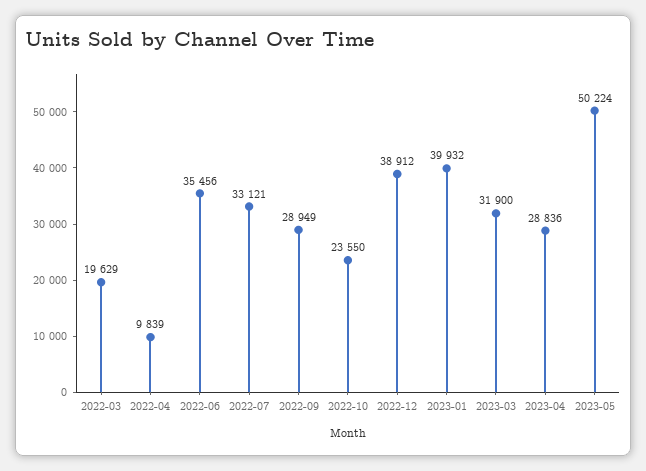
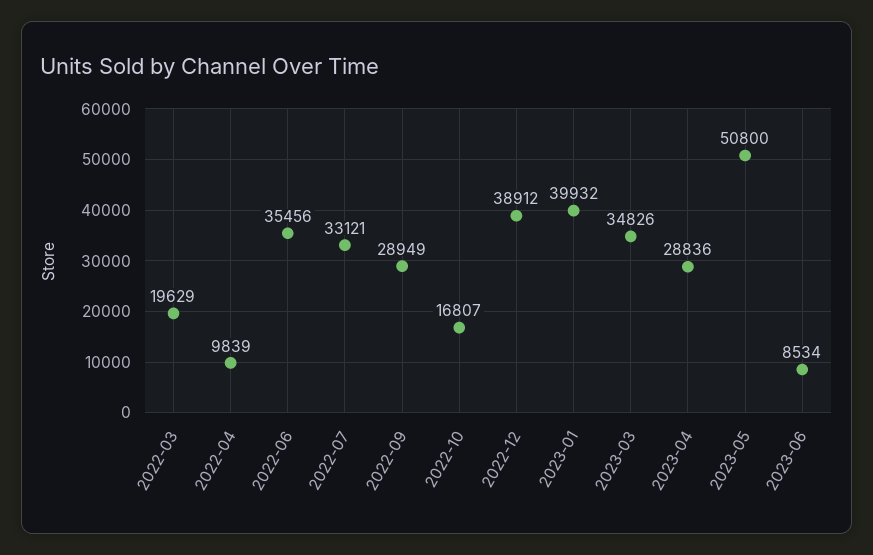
2022-10: 23550 -> 16807
2023-03: 31900 -> 34826
2023-05: 50224 -> 50800
2023-06: none -> 8534

